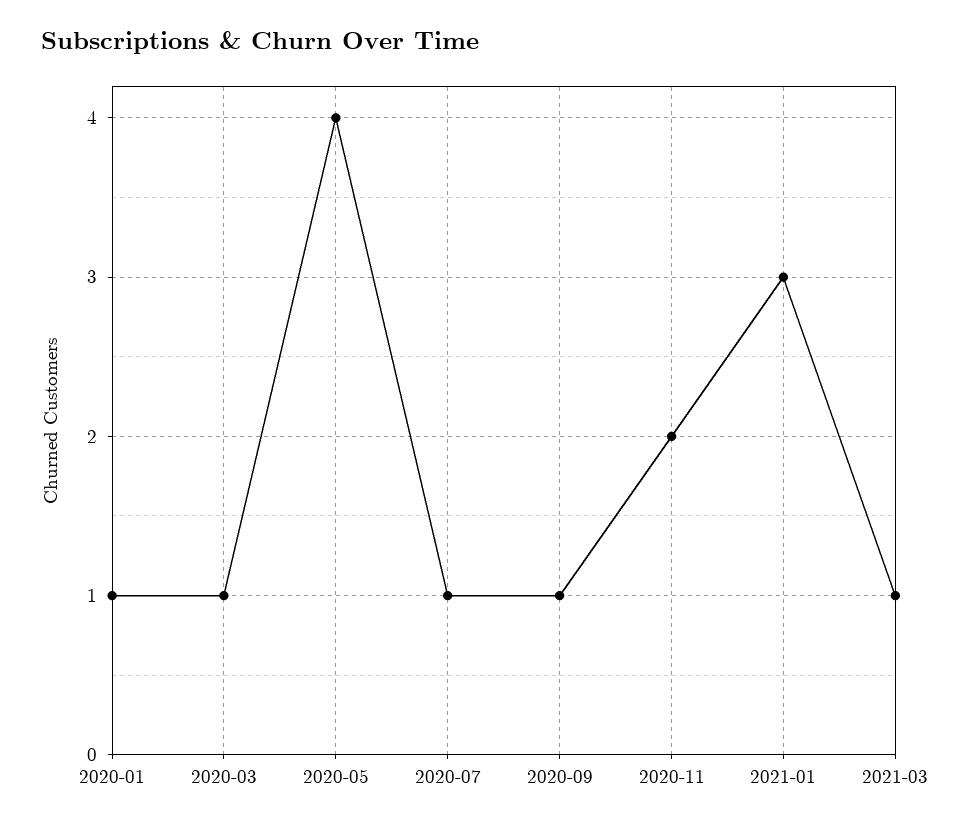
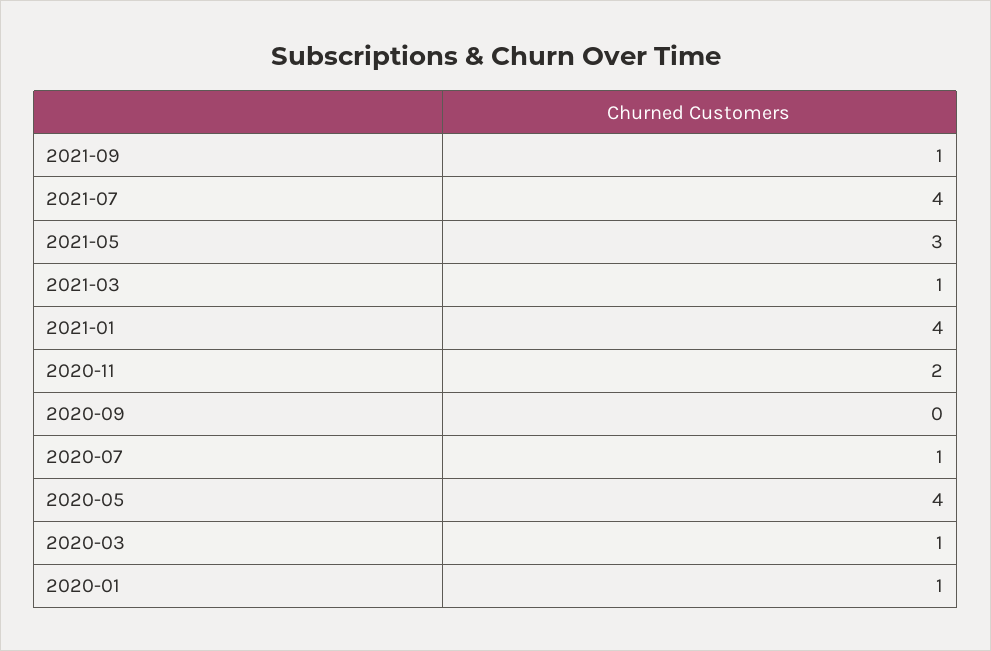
2020-09: 1 -> 0
2021-01: 3 -> 4
2021-09: none -> 1
2021-07: none -> 4
2021-05: none -> 3

